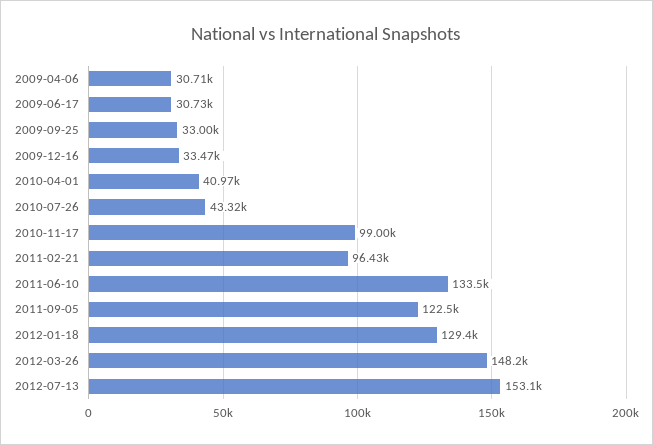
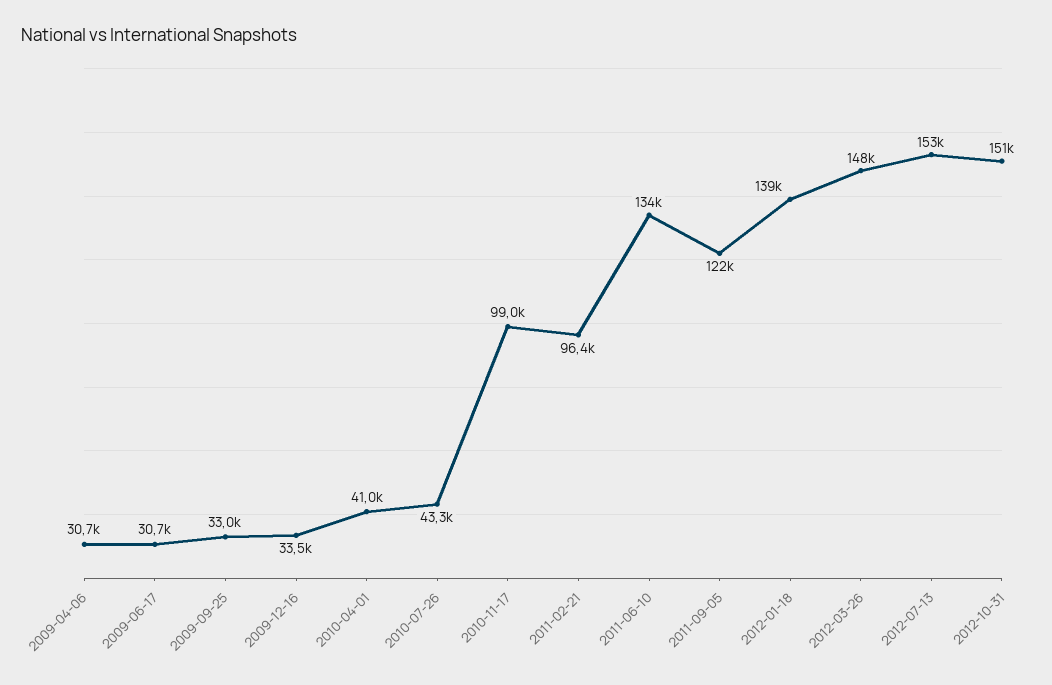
2012-01-18: 129400 -> 139000
2012-10-31: none -> 151000

